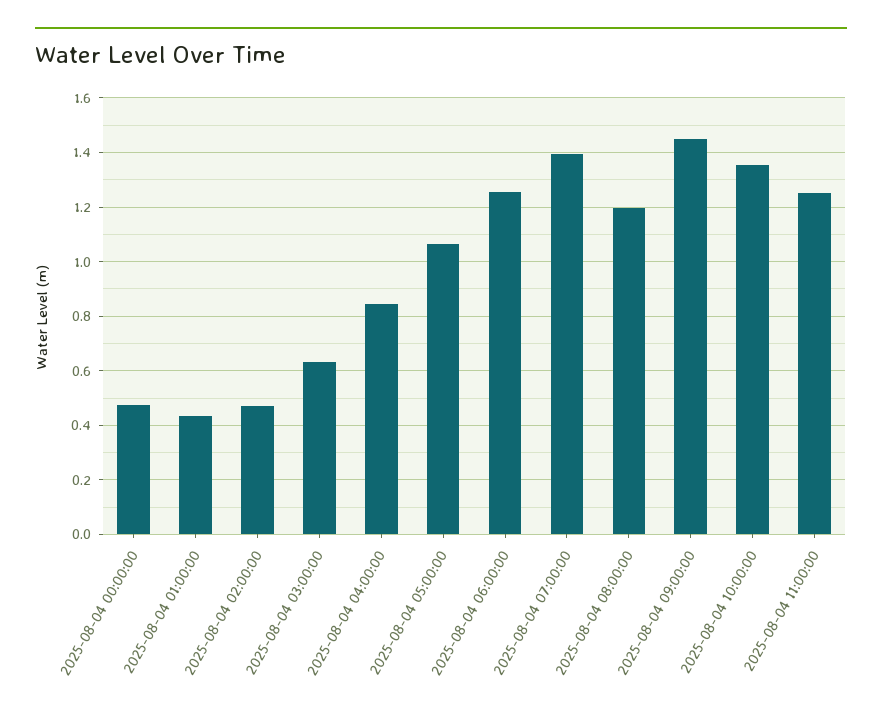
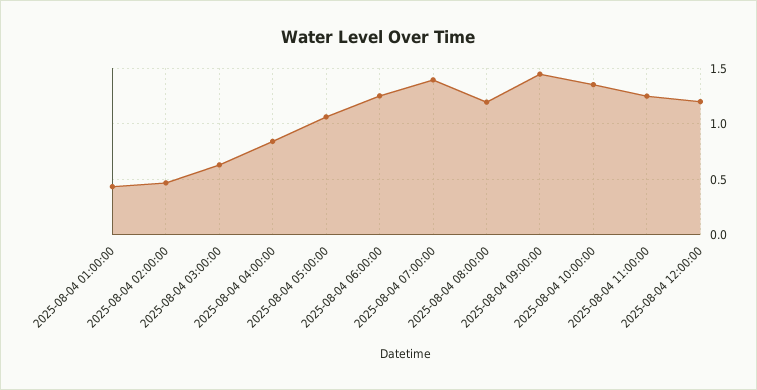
2025-08-04 00:00:00: 0.475 -> none
2025-08-04 12:00:00: none -> 1.2

